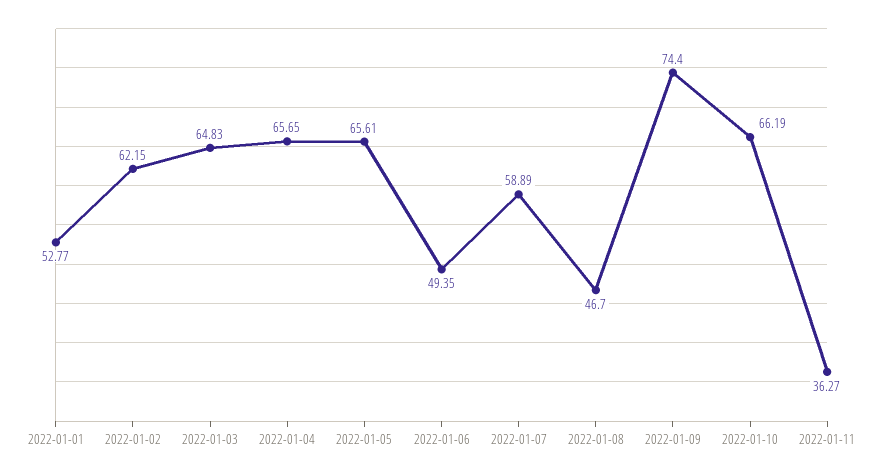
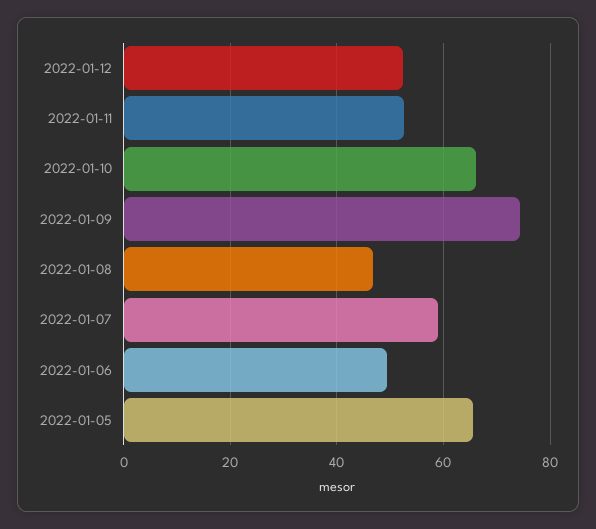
2022-01-01: 52.77 -> none
2022-01-02: 62.15 -> none
2022-01-03: 64.83 -> none
2022-01-04: 65.65 -> none
2022-01-11: 36.27 -> 52
2022-01-12: none -> 52

